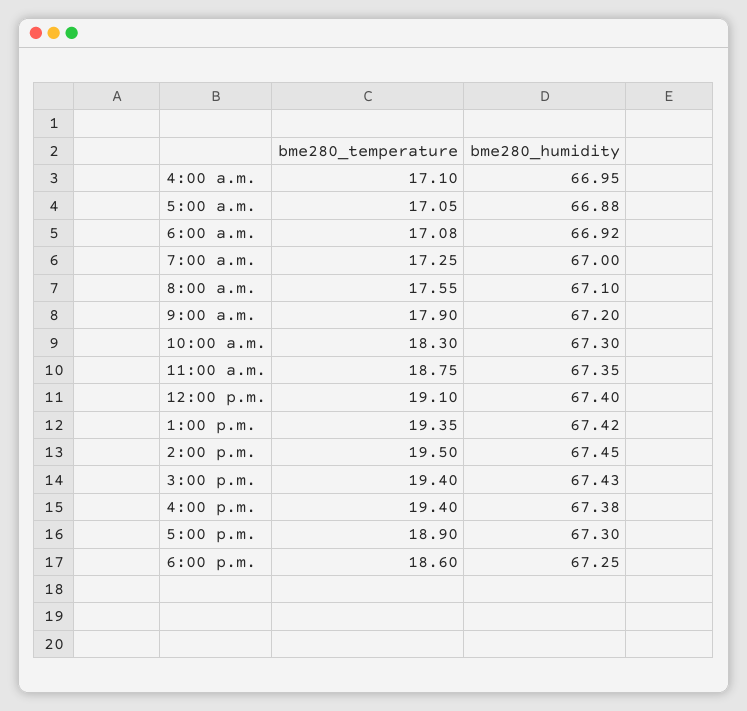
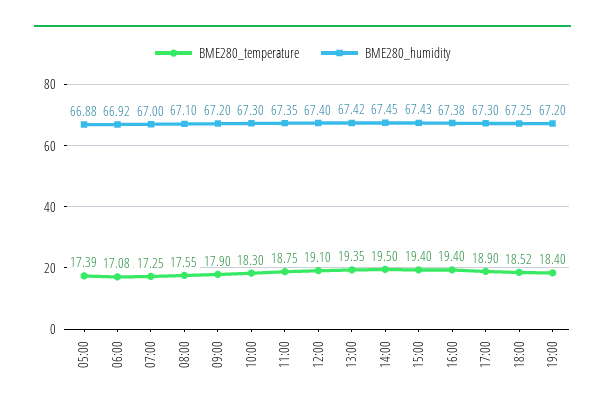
bme280_temperature, 4:00 a.m.: 17.1 -> none
bme280_humidity, 4:00 a.m.: 66.95 -> none
bme280_temperature, 5:00 a.m.: 17.05 -> 17.39
bme280_temperature, 6:00 p.m.: 18.6 -> 18.52
bme280_temperature, 19:00: none -> 18.4
bme280_humidity, 19:00: none -> 67.2

